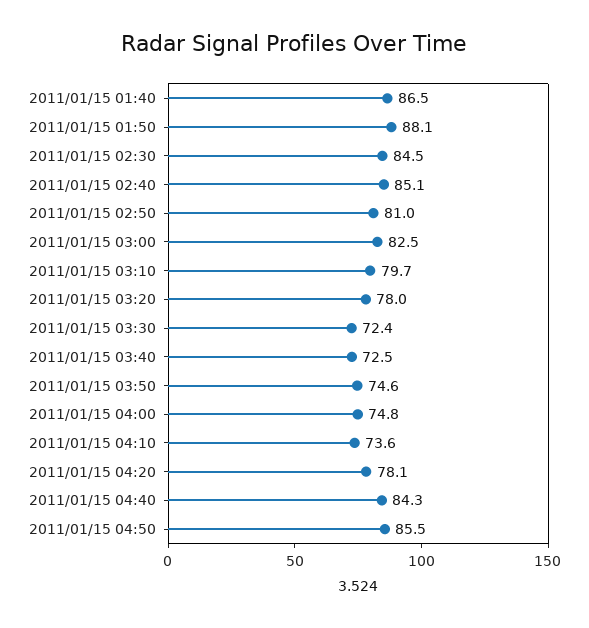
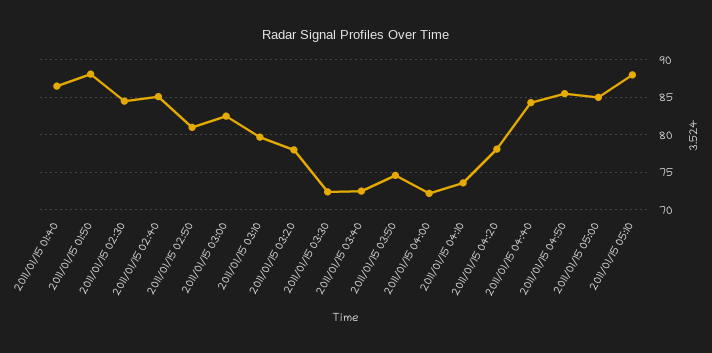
2011/01/15 04:00: 74.8 -> 72
2011/01/15 05:00: none -> 85
2011/01/15 05:10: none -> 88

